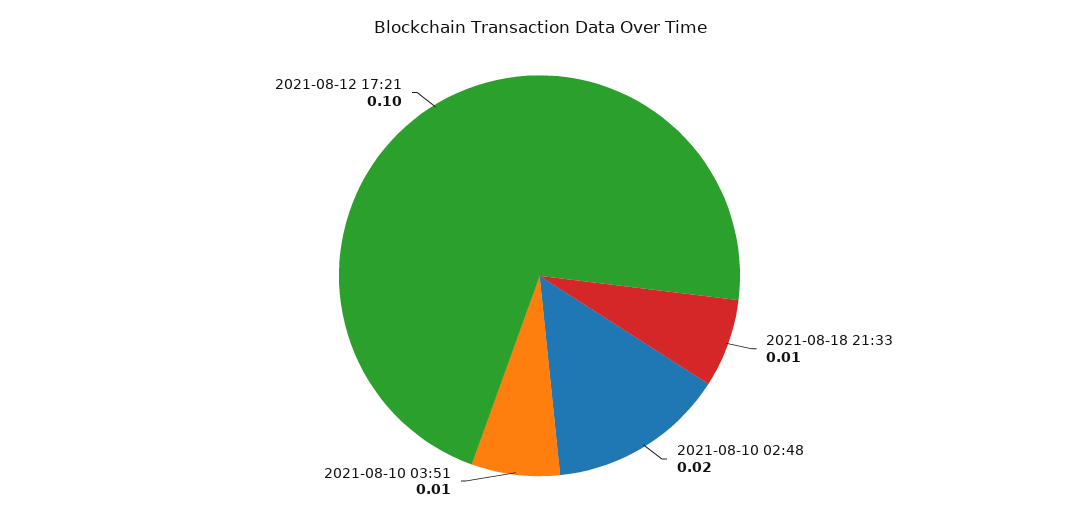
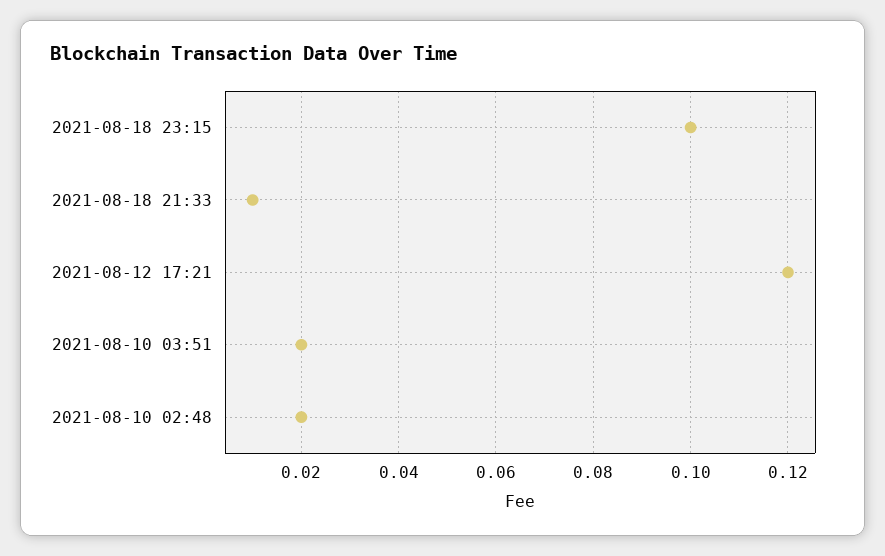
2021-08-10 03:51: 0.01 -> 0.02
2021-08-12 17:21: 0.1 -> 0.12
2021-08-18 23:15: none -> 0.1

